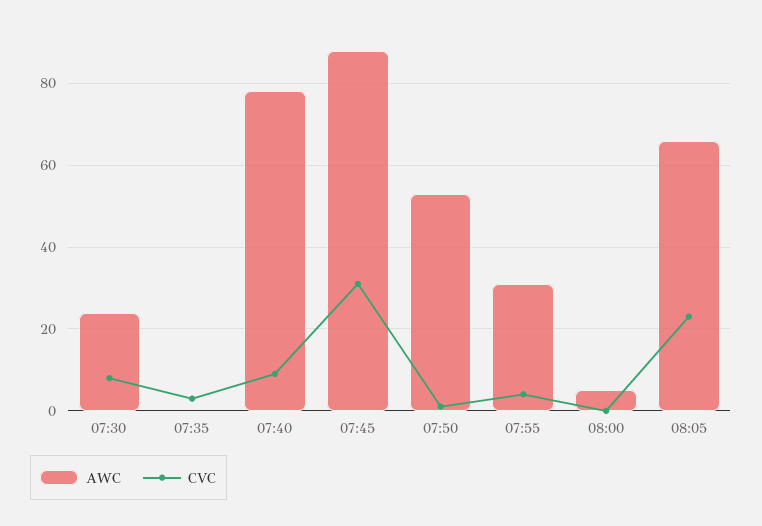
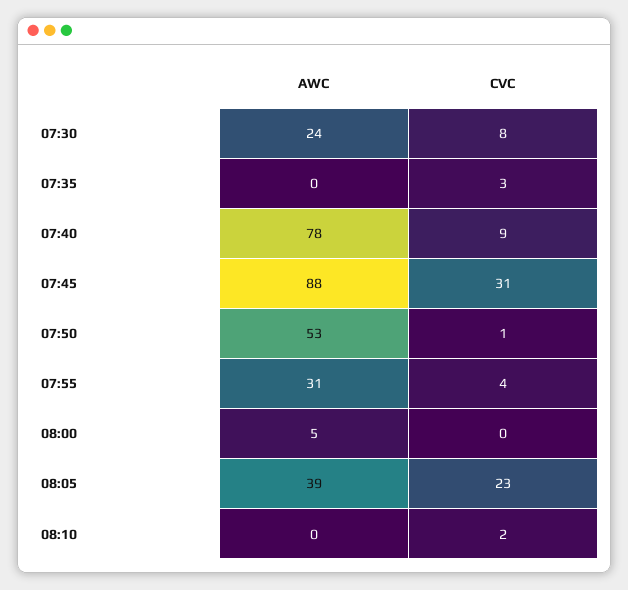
AWC, 08:05: 65 -> 39
AWC, 08:10: none -> 0
CVC, 08:10: none -> 2

